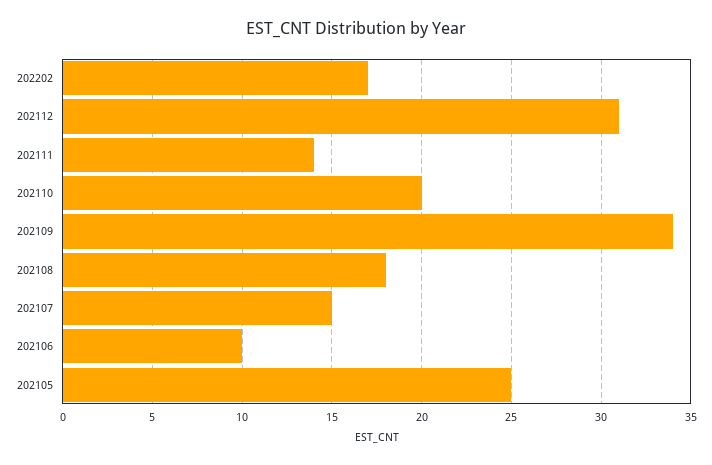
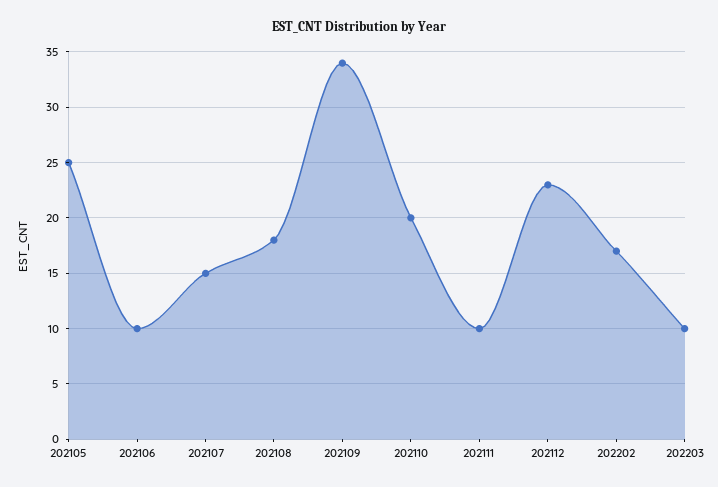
202112: 31 -> 23
202111: 14 -> 10
202203: none -> 10

